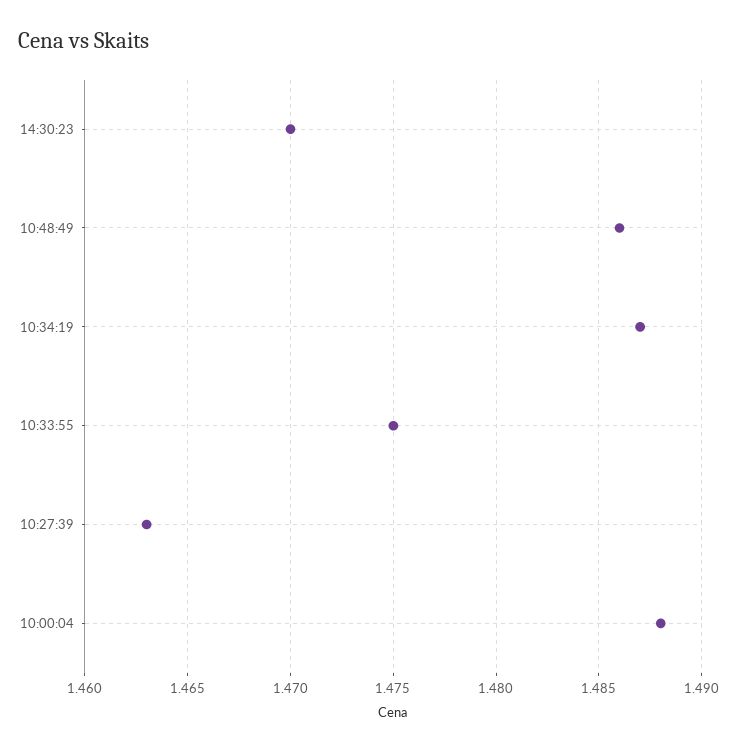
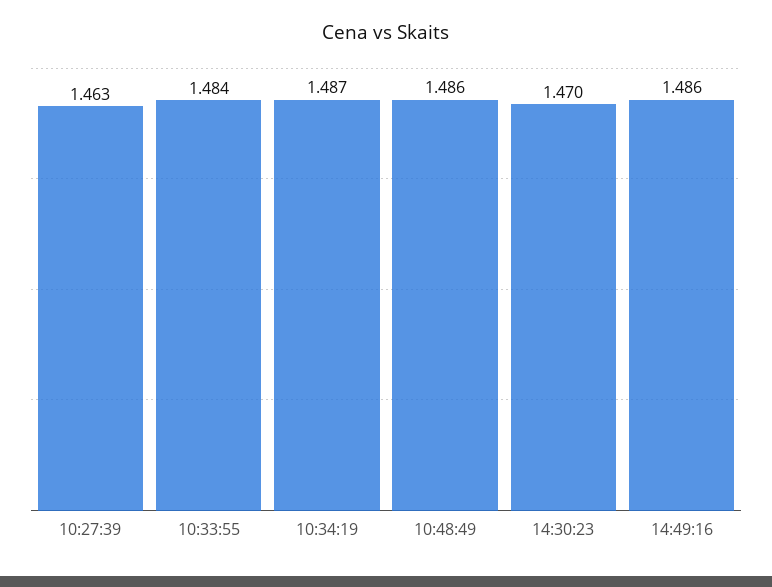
10:33:55: 1.475 -> 1.484
10:00:04: 1.488 -> none
14:49:16: none -> 1.486

